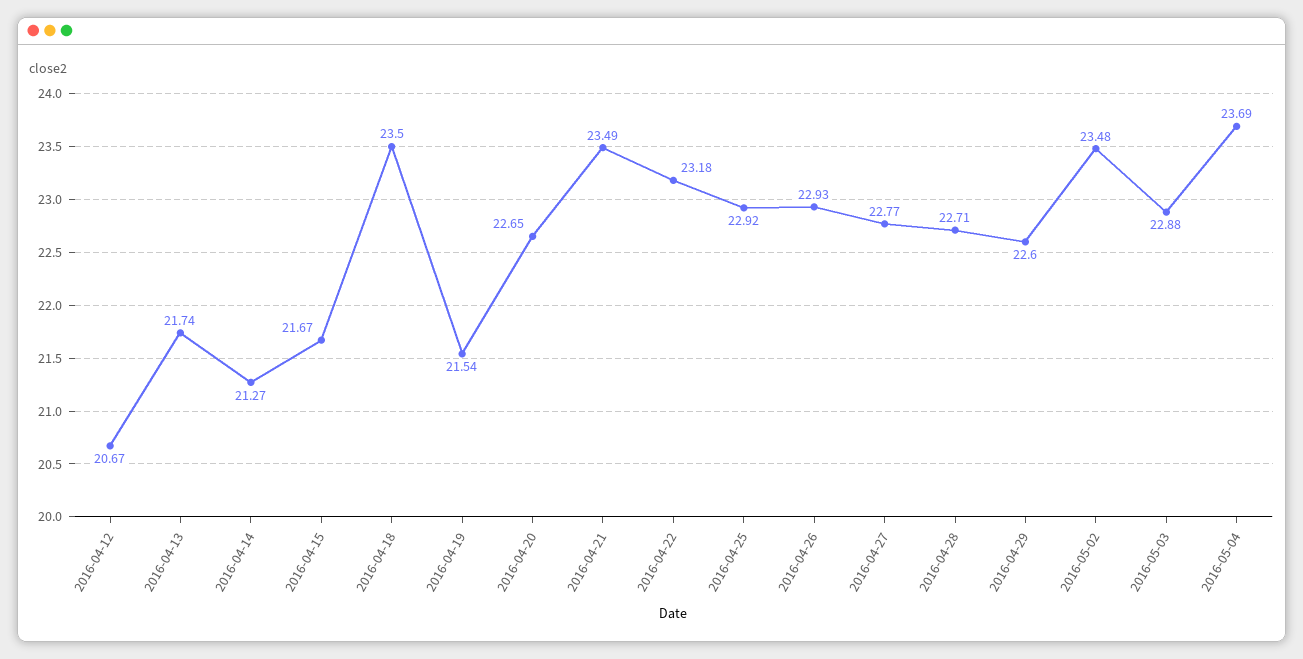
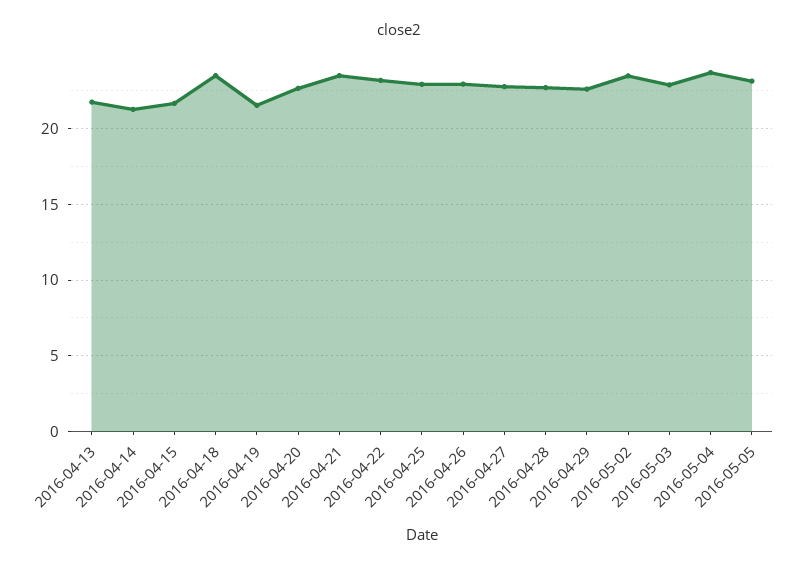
2016-04-12: 20.67 -> none
2016-05-05: none -> 23

